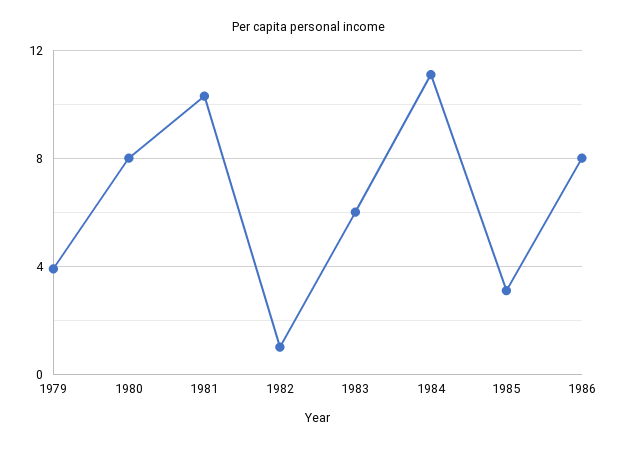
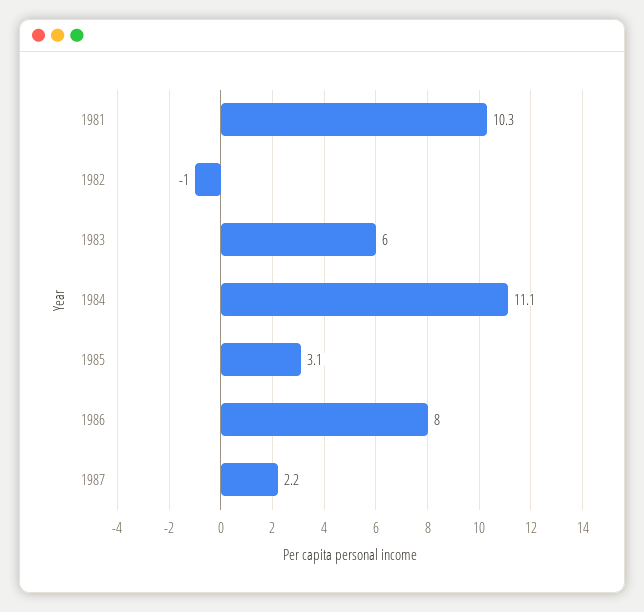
1979: 4 -> none
1980: 8 -> none
1982: 1 -> -1
1987: none -> 2.2

